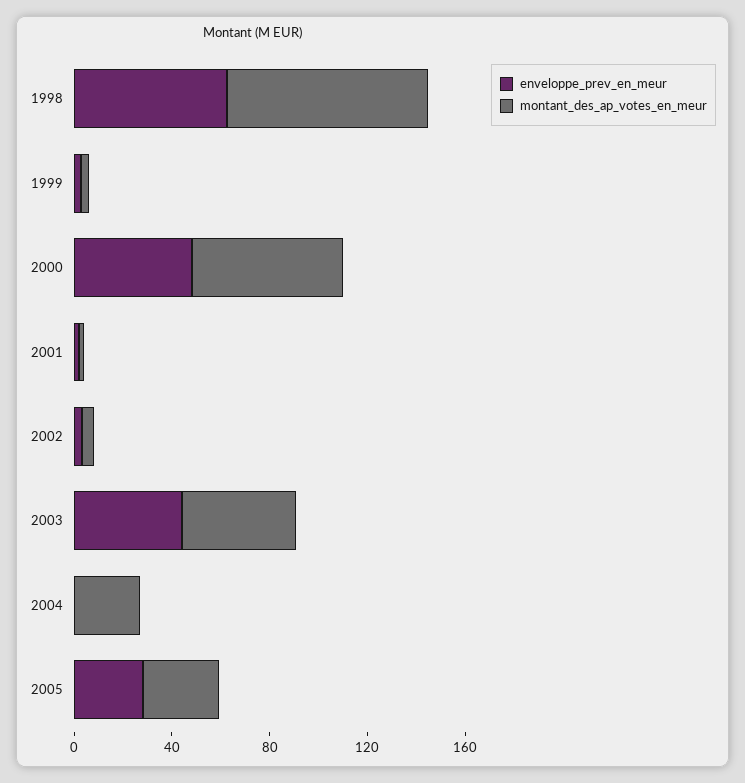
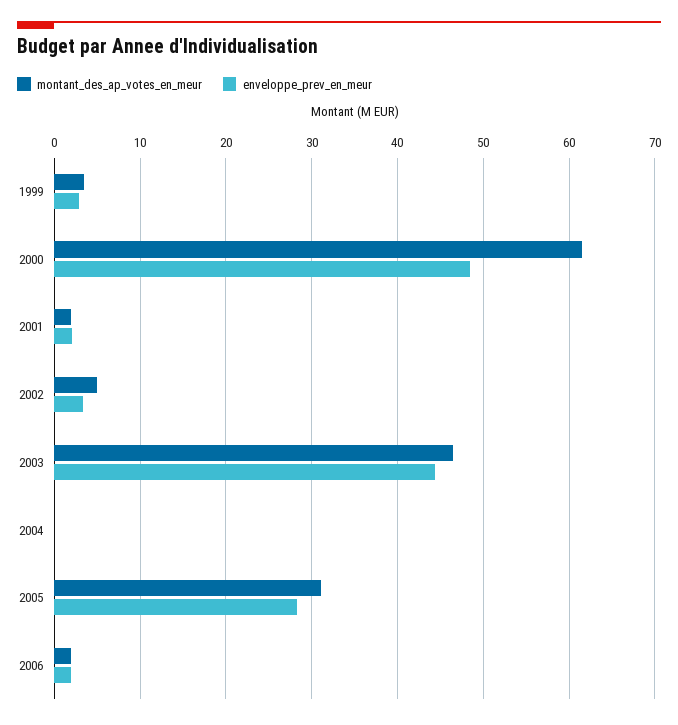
enveloppe_prev_en_meur, 1998: 60 -> none
montant_des_ap_votes_en_meur, 1998: 80 -> none
montant_des_ap_votes_en_meur, 2004: 30 -> 0
montant_des_ap_votes_en_meur, 2006: none -> 2
enveloppe_prev_en_meur, 2006: none -> 2

